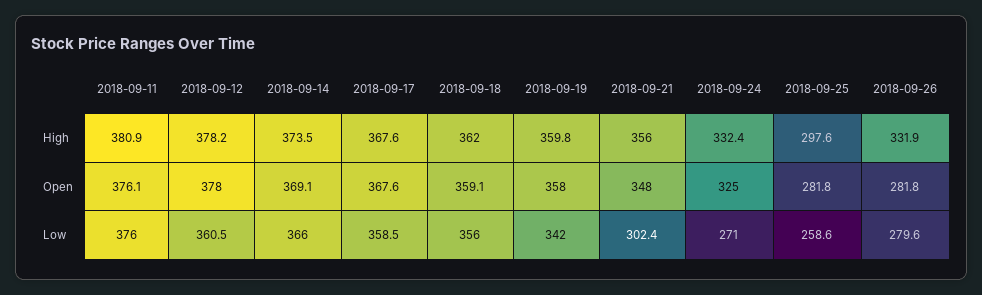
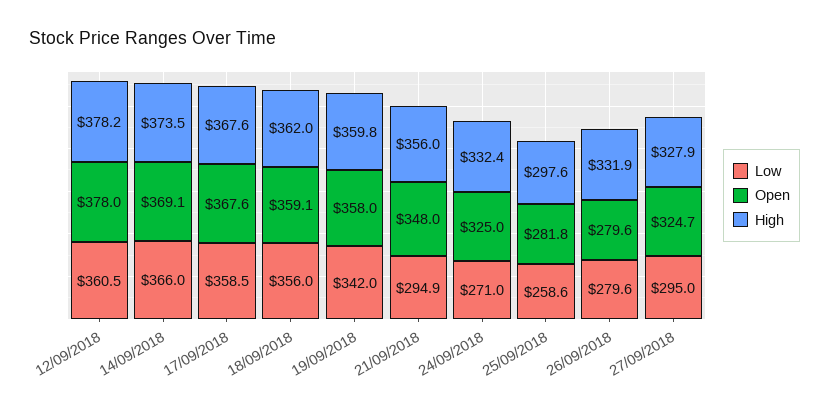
High, 2018-09-11: 380.9 -> none
Open, 2018-09-11: 376.1 -> none
Open, 2018-09-26: 281.8 -> 279.6
Low, 2018-09-11: 376 -> none
Low, 2018-09-21: 302.4 -> 294.9
Low, 27/09/2018: none -> 295
Open, 27/09/2018: none -> 324.7
High, 27/09/2018: none -> 327.9

